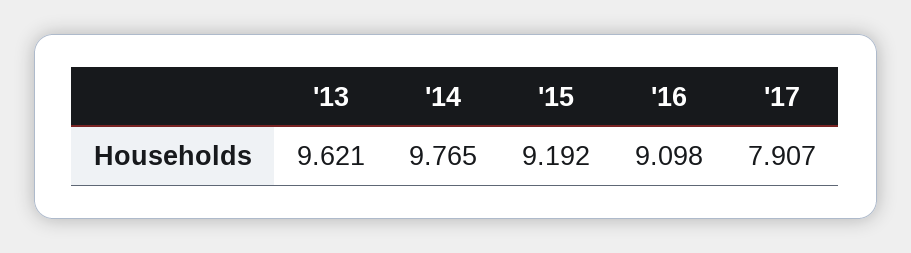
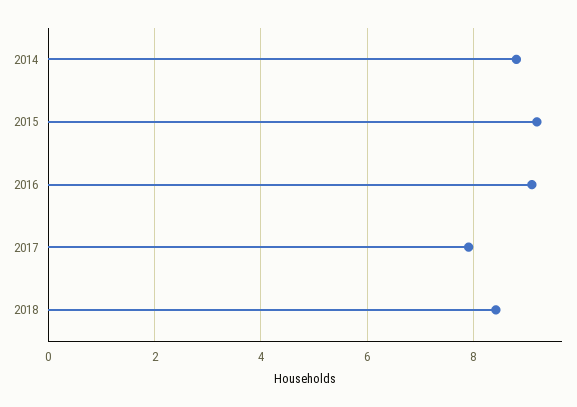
'13: 9.621 -> none
'14: 9.765 -> 8.8
2018: none -> 8.4

